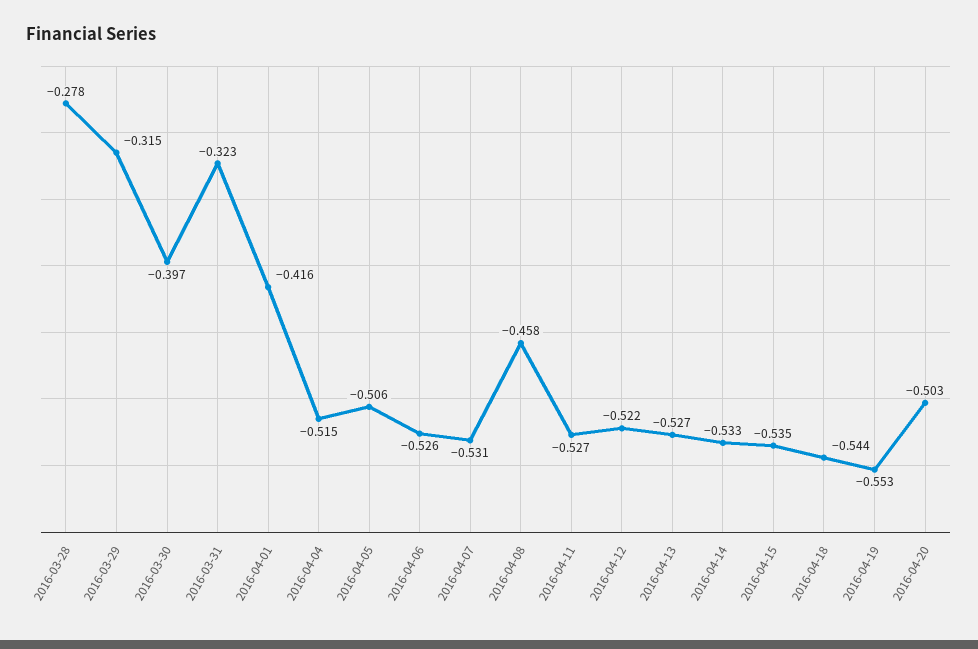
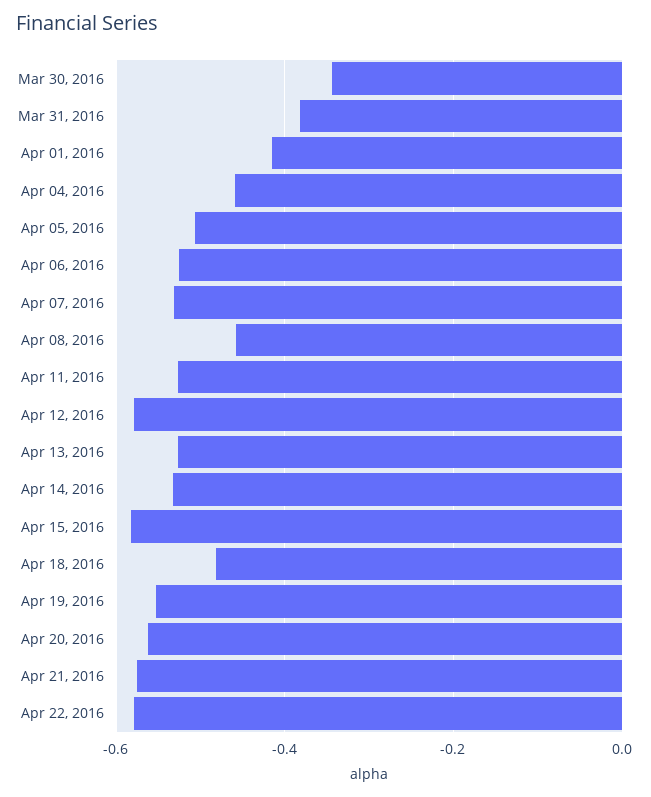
2016-03-28: -0.278 -> none
2016-03-29: -0.315 -> none
2016-03-30: -0.397 -> -0.34
2016-03-31: -0.323 -> -0.38
2016-04-04: -0.515 -> -0.46
2016-04-12: -0.522 -> -0.58
2016-04-15: -0.535 -> -0.58
2016-04-18: -0.544 -> -0.48
2016-04-20: -0.503 -> -0.56
Apr 21, 2016: none -> -0.58
Apr 22, 2016: none -> -0.58

